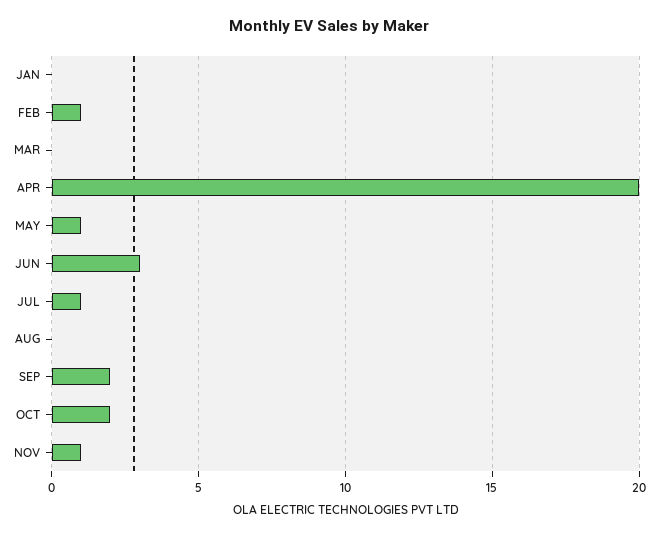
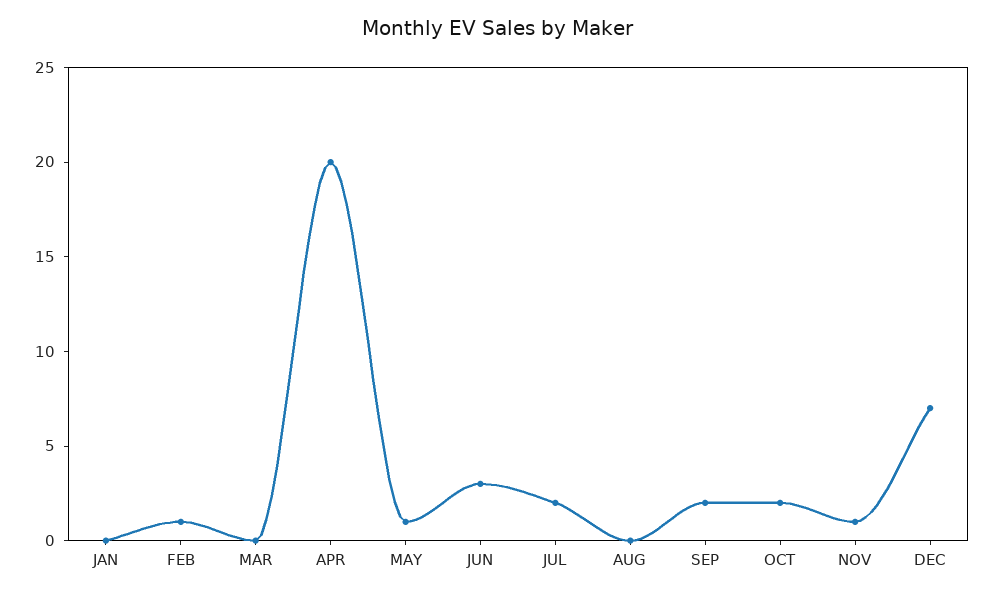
JUL: 1 -> 2
DEC: none -> 7

